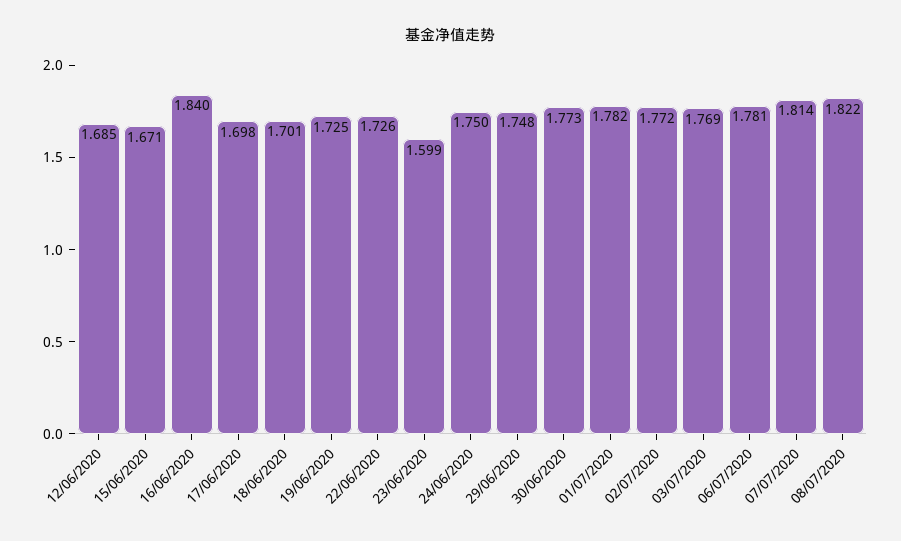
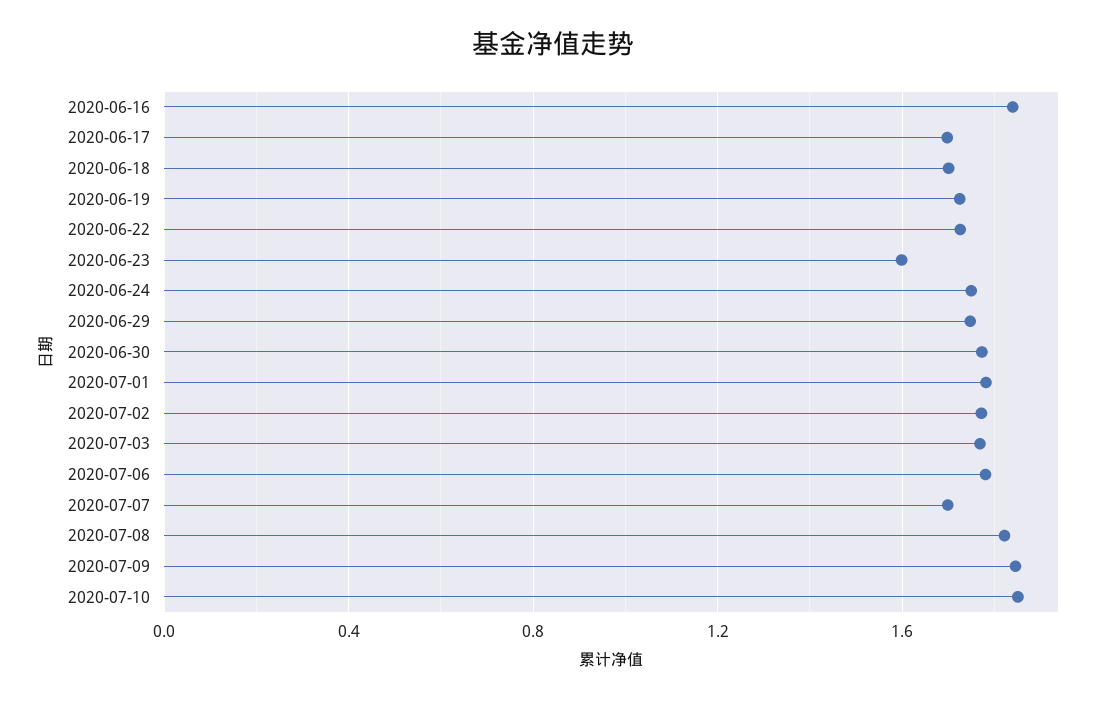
12/06/2020: 1.685 -> none
15/06/2020: 1.671 -> none
07/07/2020: 1.814 -> 1.7
2020-07-09: none -> 1.85
2020-07-10: none -> 1.85

